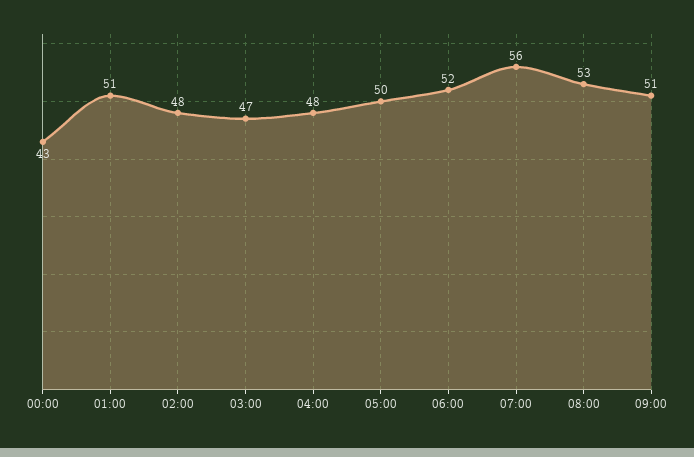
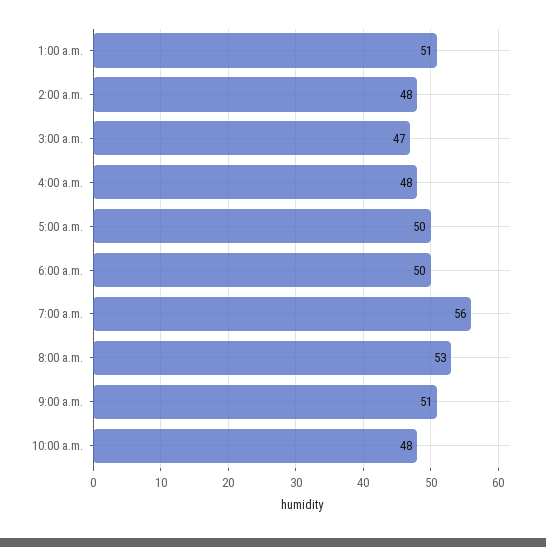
00:00: 43 -> none
06:00: 52 -> 50
10:00 a.m.: none -> 48

